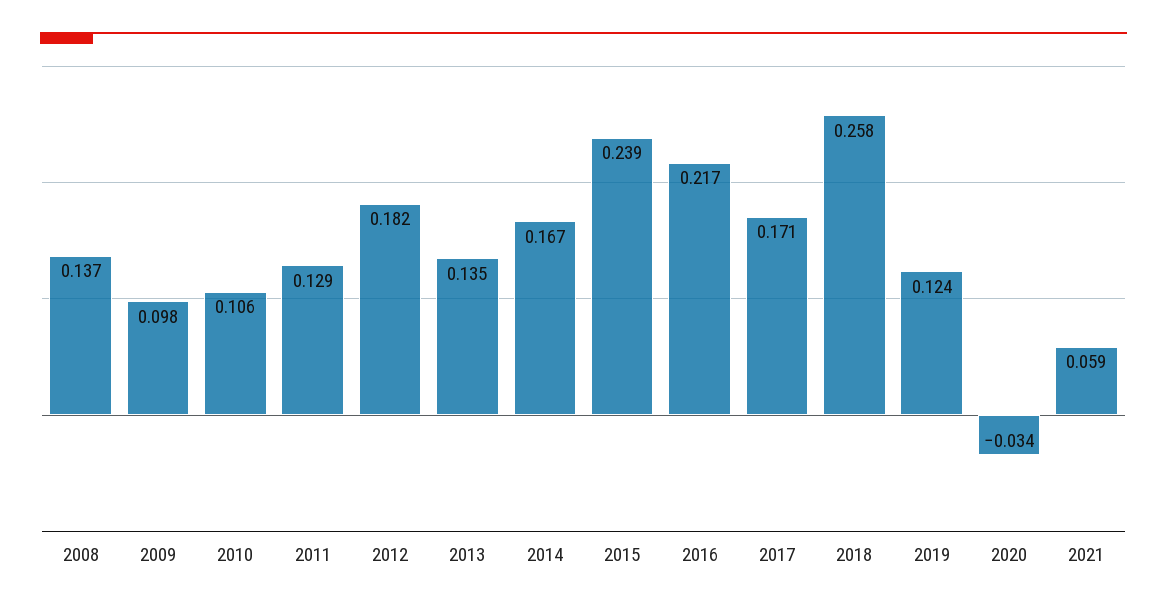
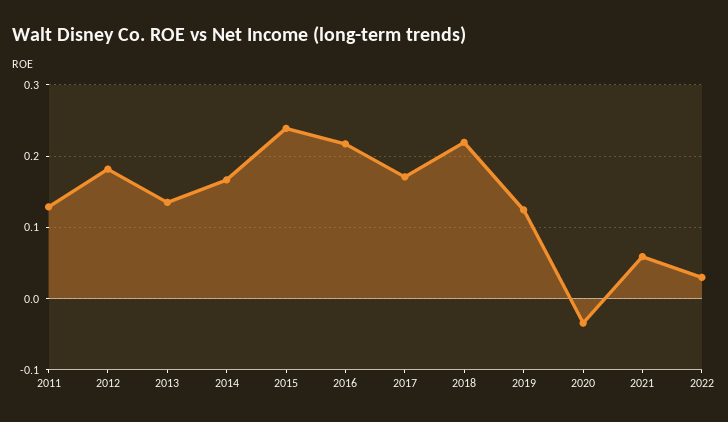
2008: 0.137 -> none
2009: 0.098 -> none
2010: 0.106 -> none
2018: 0.258 -> 0.22
2022: none -> 0.03

